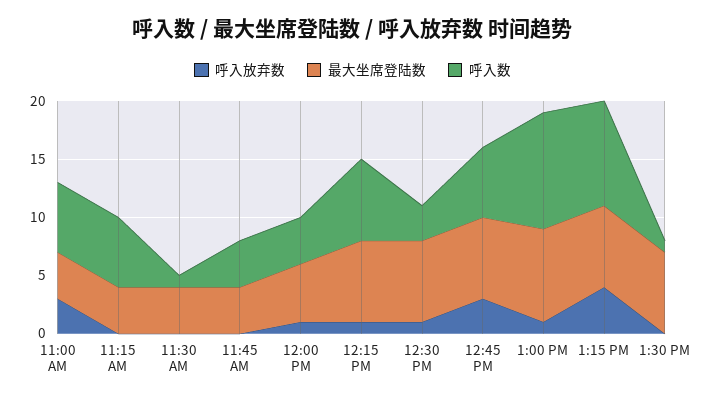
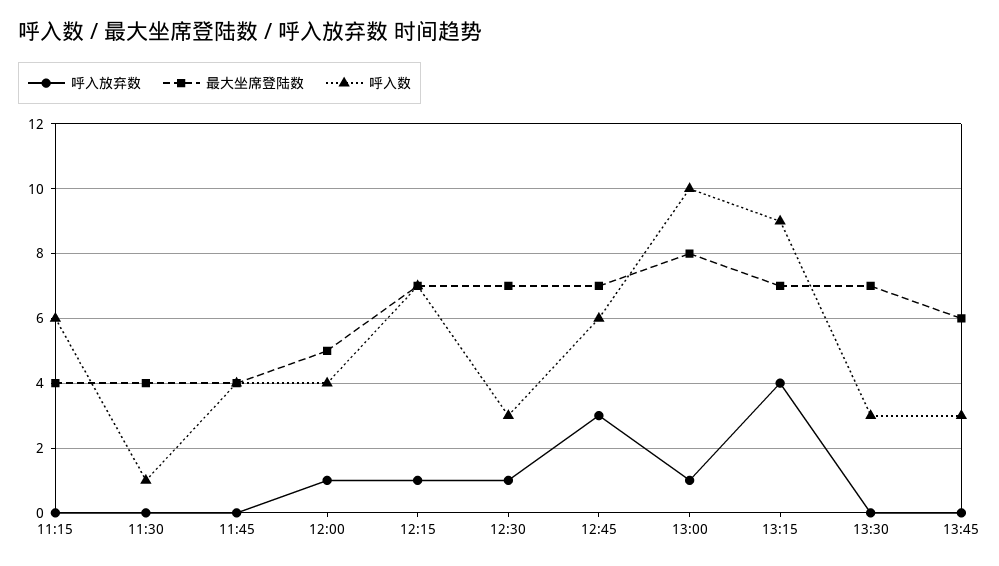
呼入放弃数, 11:00 AM: 3 -> none
最大坐席登陆数, 11:00 AM: 4 -> none
呼入数, 11:00 AM: 6 -> none
呼入数, 1:30 PM: 1 -> 3
呼入放弃数, 13:45: none -> 0
最大坐席登陆数, 13:45: none -> 6
呼入数, 13:45: none -> 3

